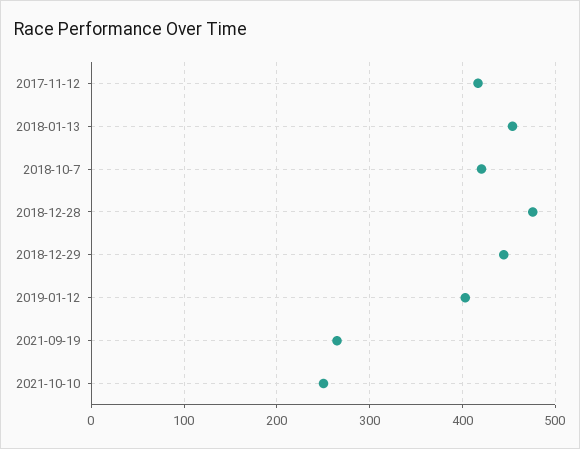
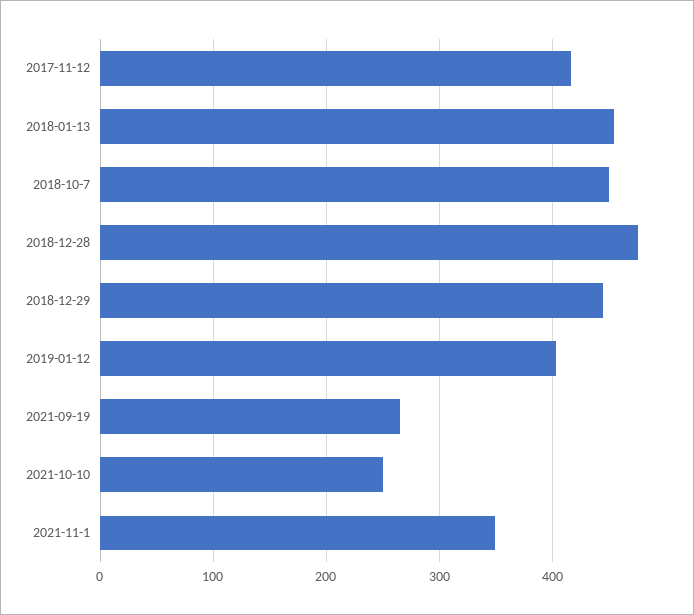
2018-10-7: 420 -> 450
2021-11-1: none -> 350

